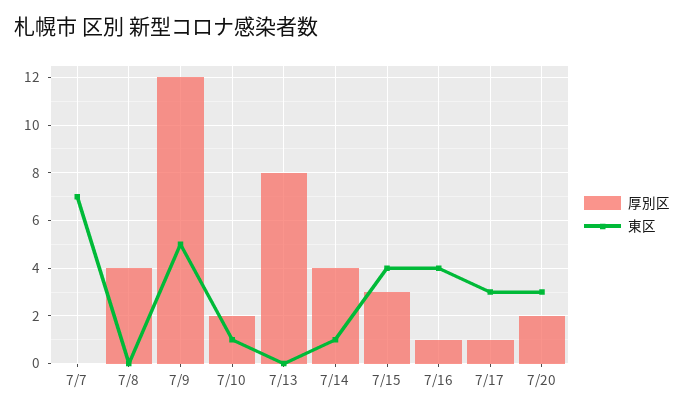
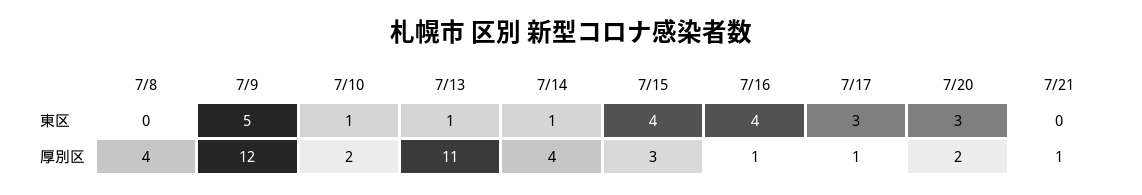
厚別区, 7/7: 0 -> none
東区, 7/7: 7 -> none
厚別区, 7/13: 8 -> 11
東区, 7/13: 0 -> 1
東区, 7/21: none -> 0
厚別区, 7/21: none -> 1

